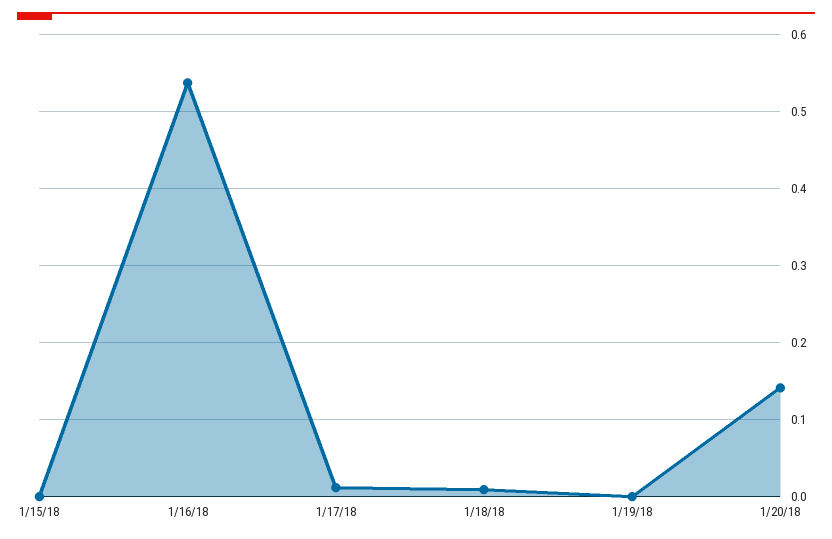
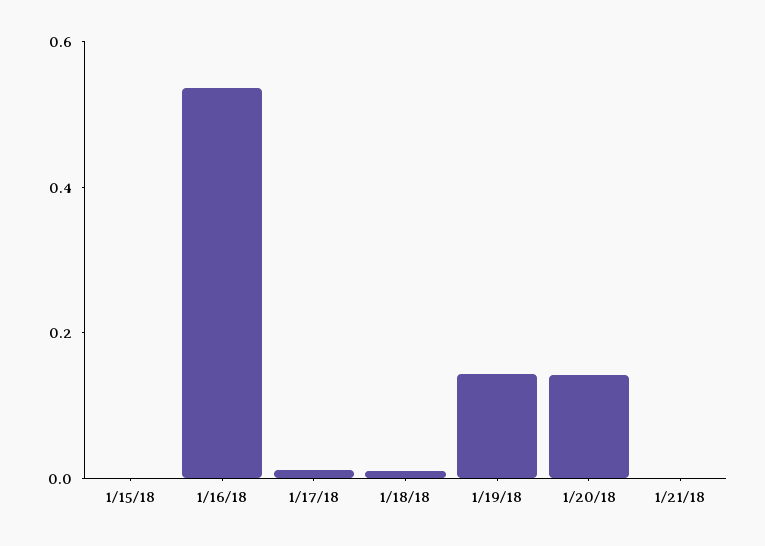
1/19/18: 0 -> 0.15
1/21/18: none -> 0

